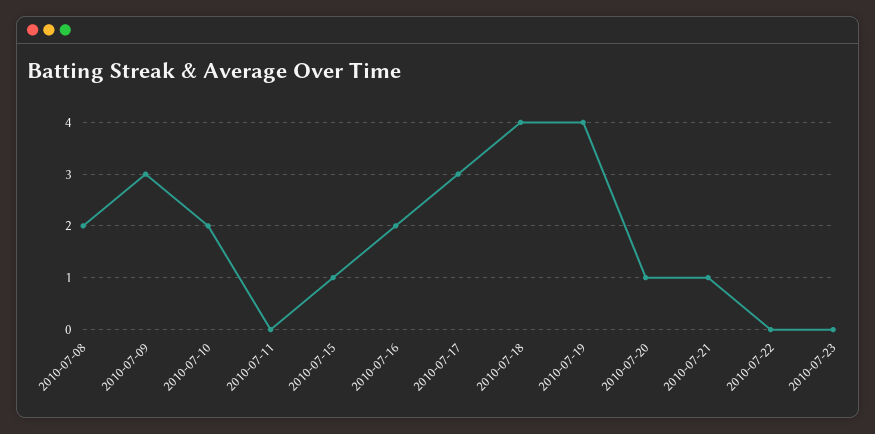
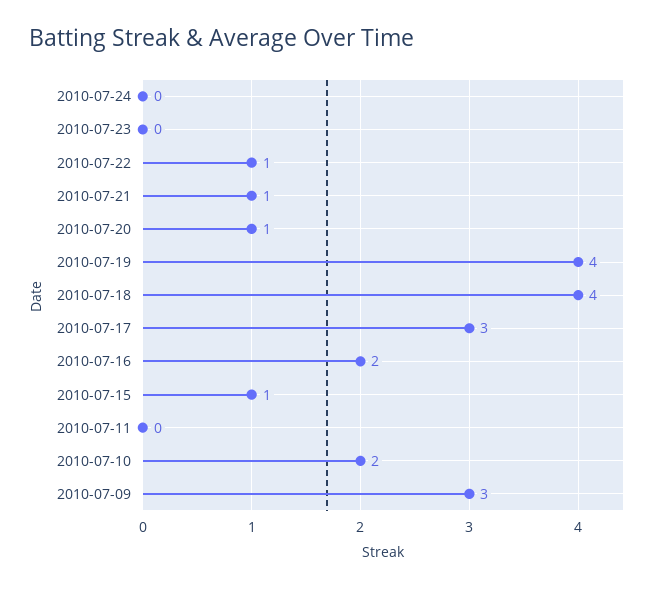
2010-07-08: 2 -> none
2010-07-22: 0 -> 1
2010-07-24: none -> 0

